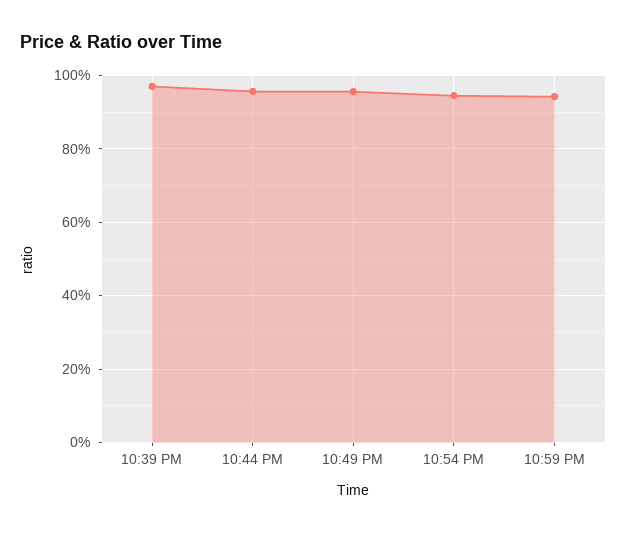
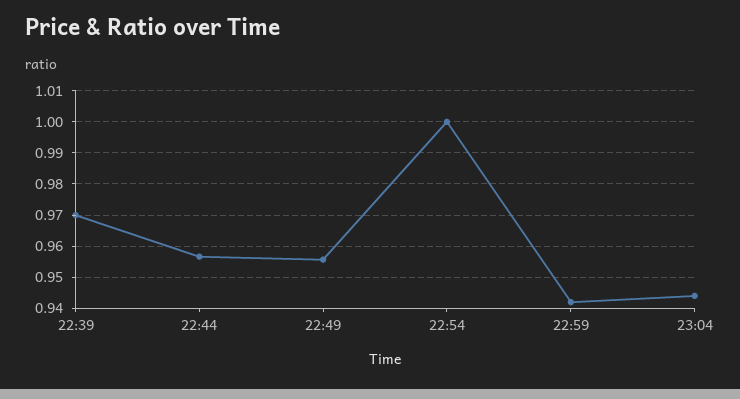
10:54 PM: 0.94 -> 1
23:04: none -> 0.944

